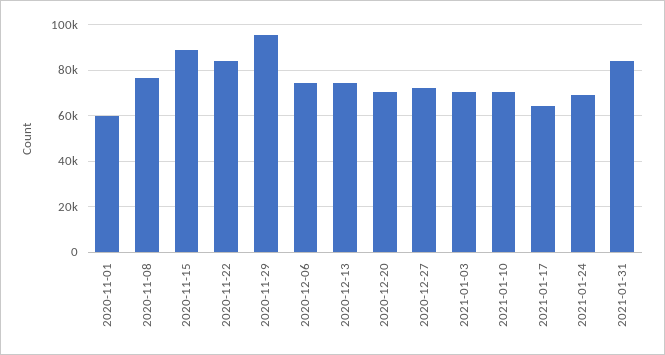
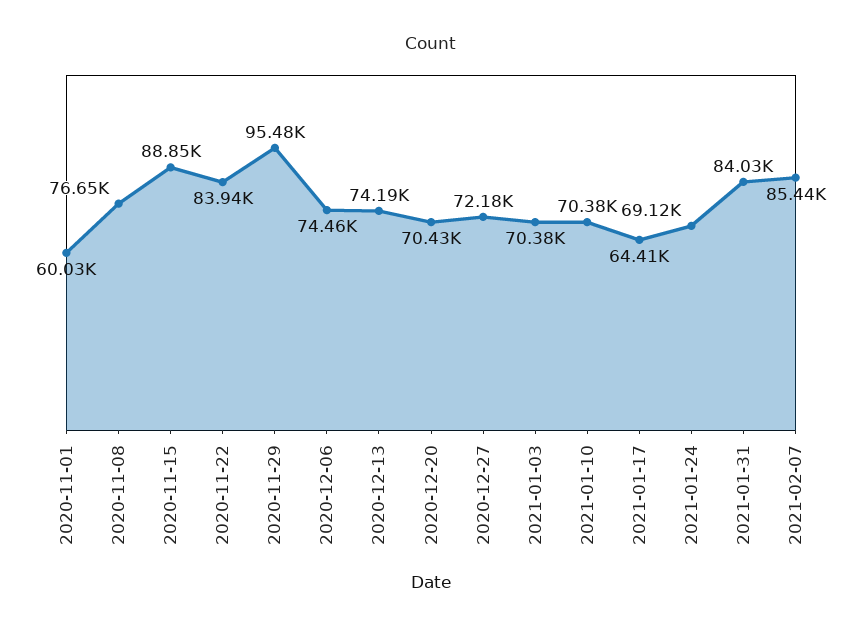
2021-02-07: none -> 85440

